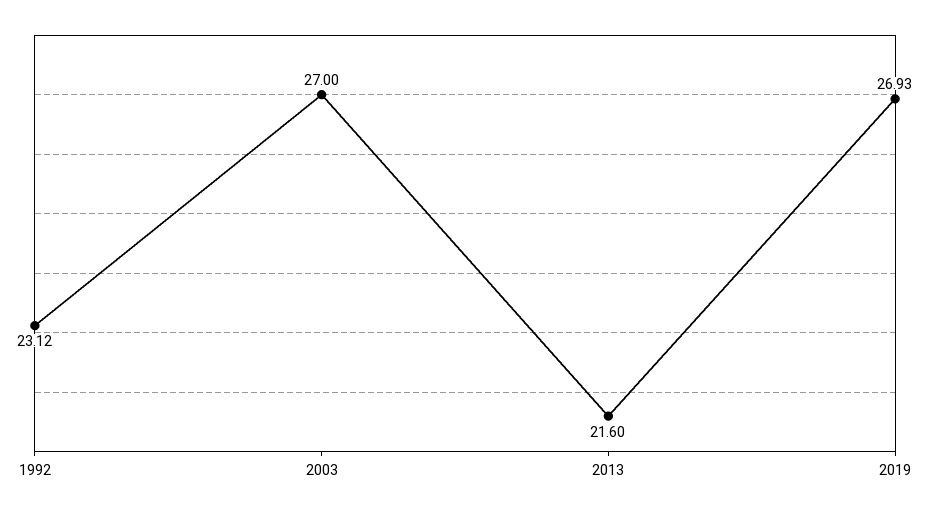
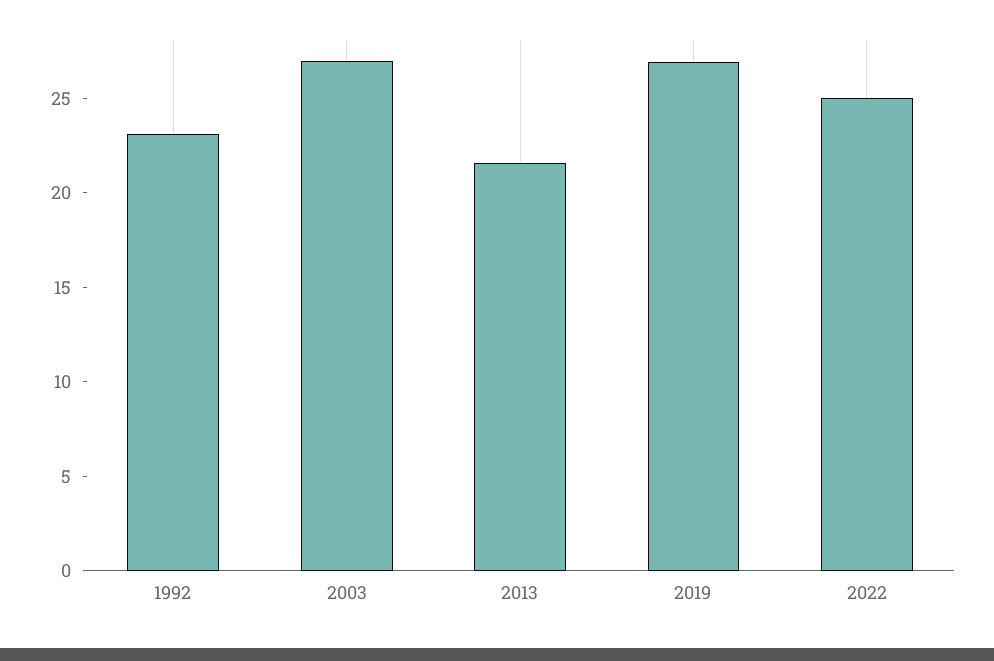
2022: none -> 25

